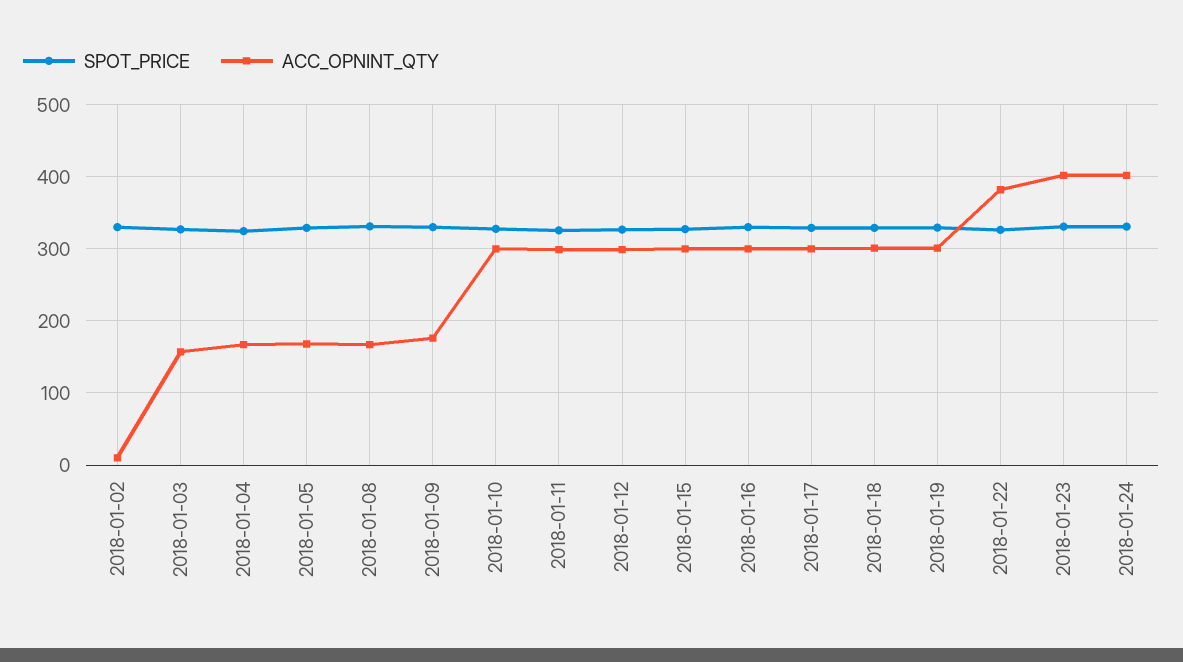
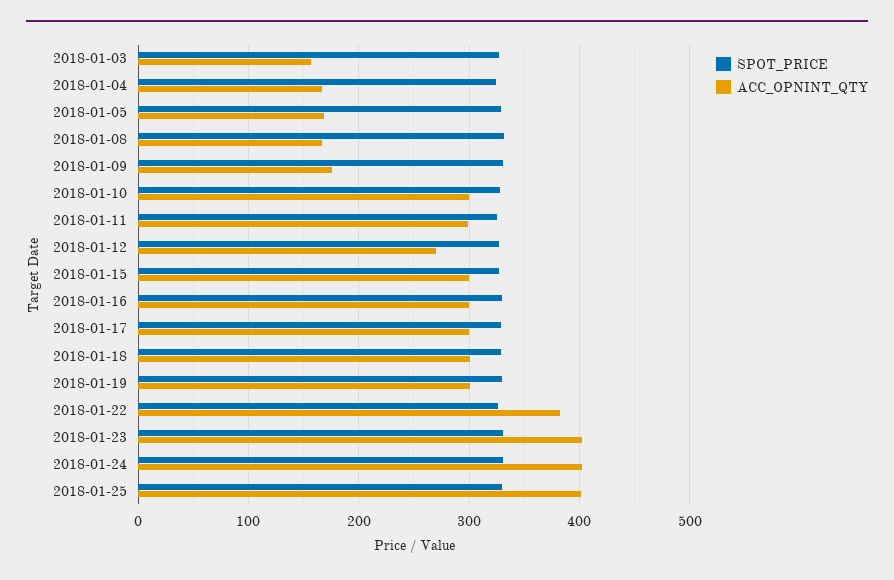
SPOT_PRICE, 2018-01-02: 330 -> none
ACC_OPNINT_QTY, 2018-01-02: 10 -> none
ACC_OPNINT_QTY, 2018-01-12: 300 -> 270
SPOT_PRICE, 2018-01-25: none -> 330
ACC_OPNINT_QTY, 2018-01-25: none -> 400

